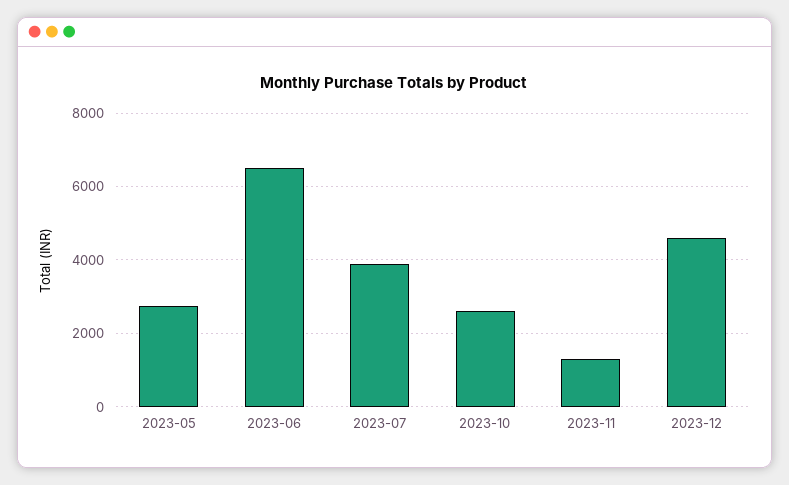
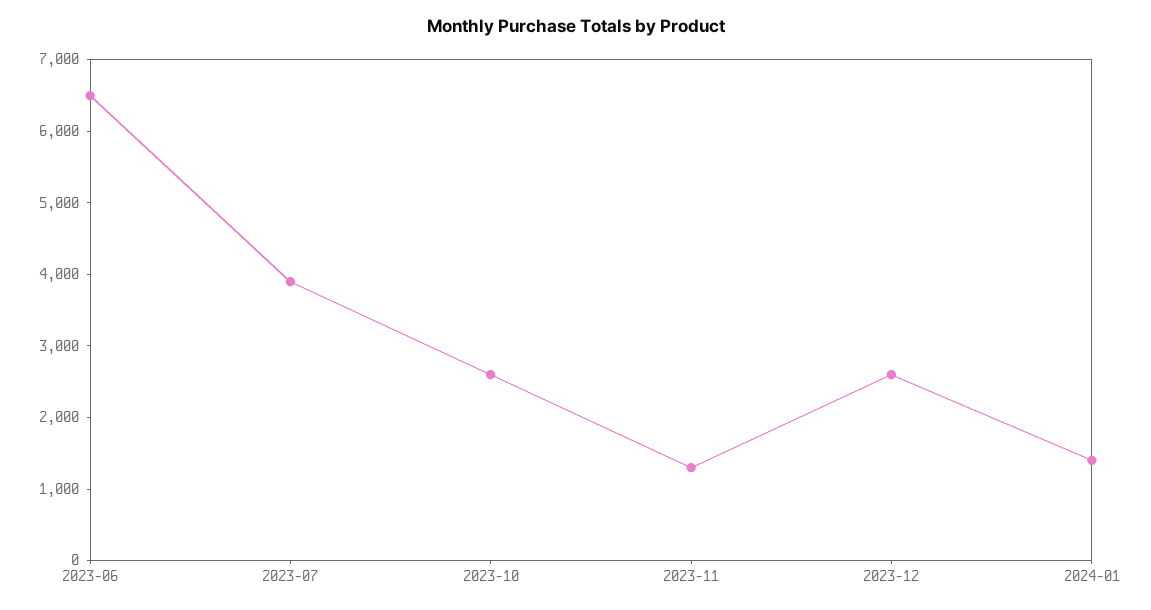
2023-05: 2800 -> none
2023-12: 4600 -> 2600
2024-01: none -> 1400

